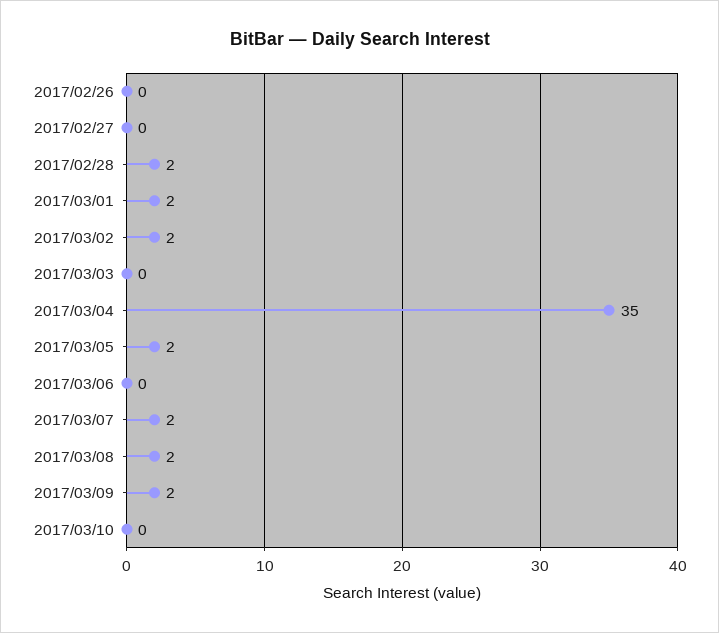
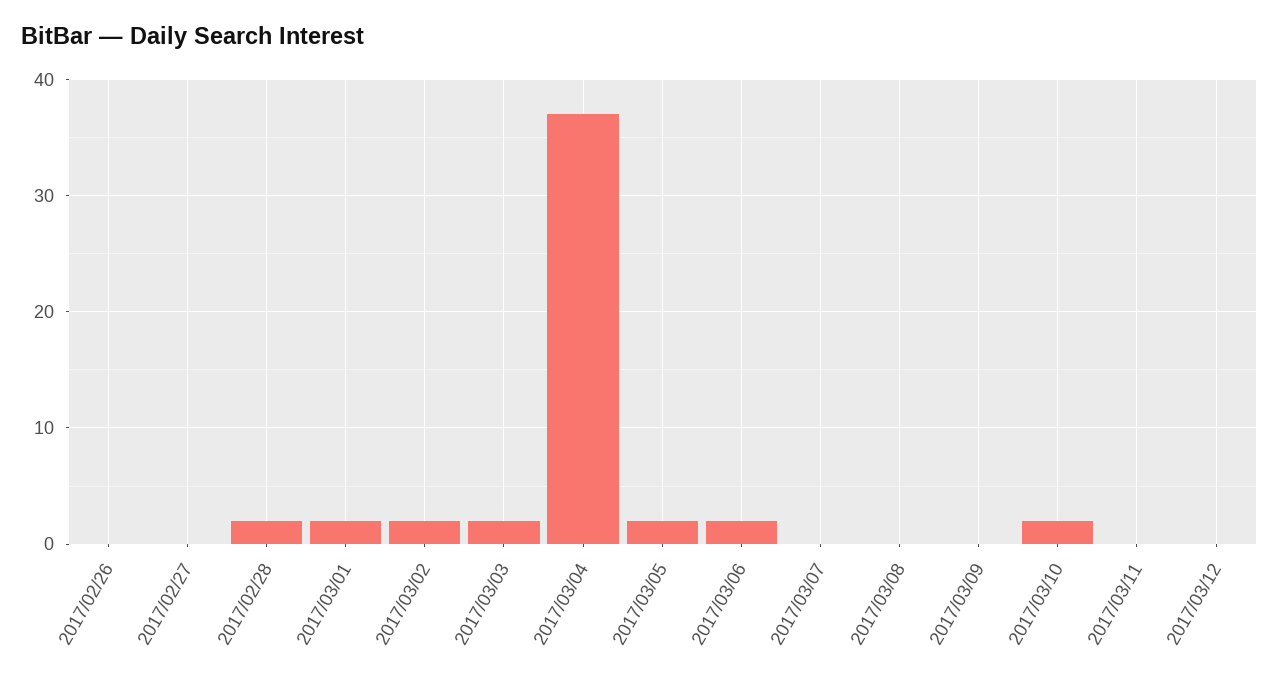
2017/03/03: 0 -> 2
2017/03/04: 35 -> 37
2017/03/06: 0 -> 2
2017/03/07: 2 -> 0
2017/03/08: 2 -> 0
2017/03/09: 2 -> 0
2017/03/10: 0 -> 2
2017/03/11: none -> 0
2017/03/12: none -> 0

